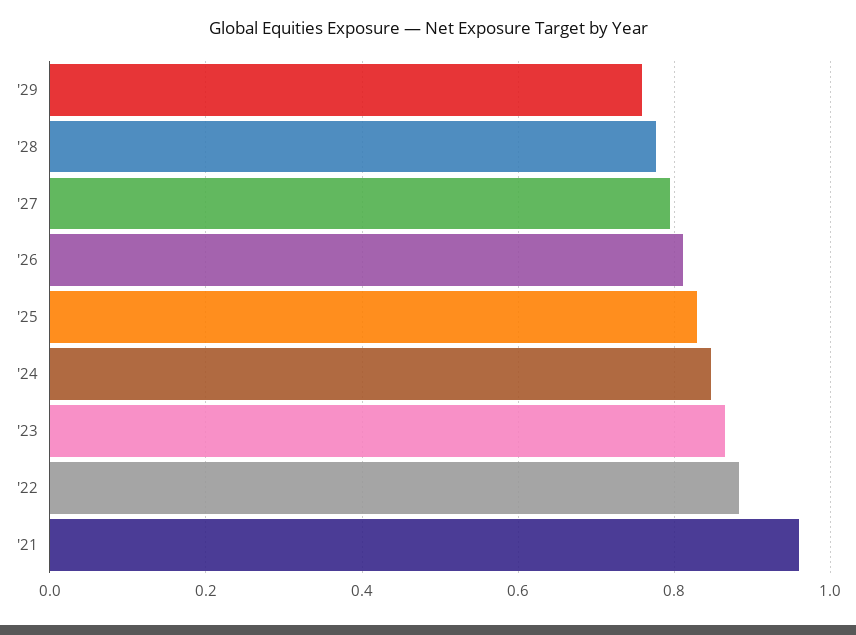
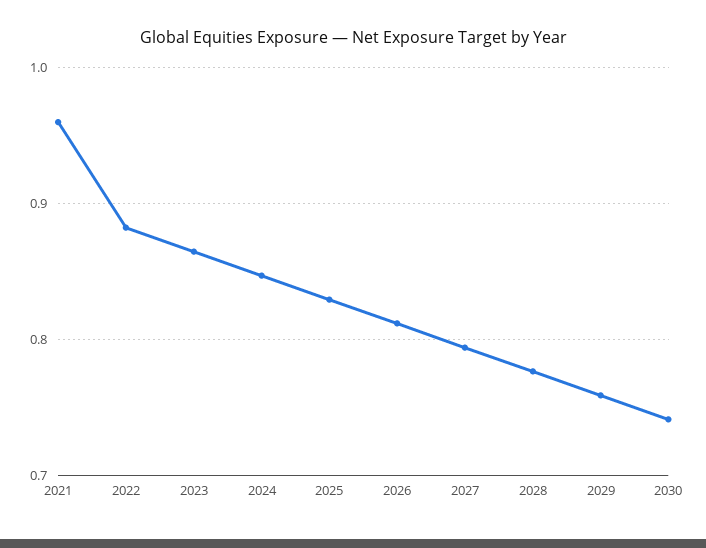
2030: none -> 0.74

